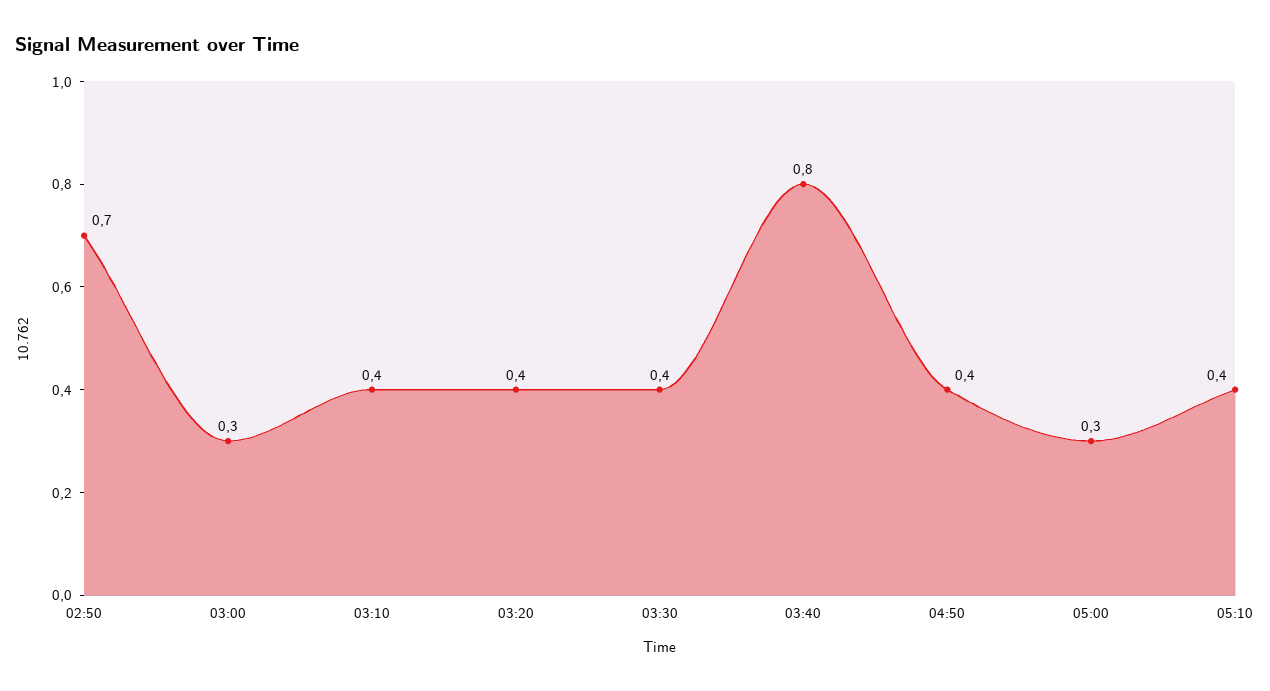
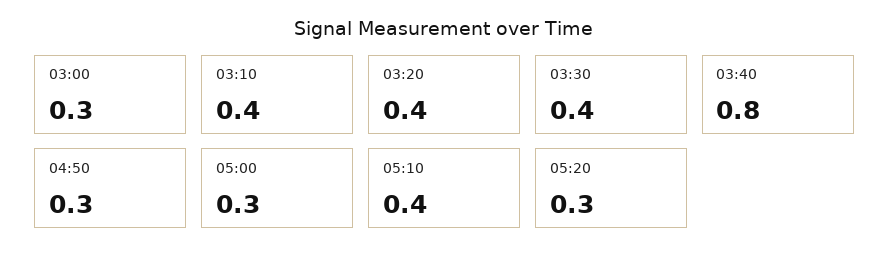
02:50: 0.7 -> none
04:50: 0.4 -> 0.3
05:20: none -> 0.3

